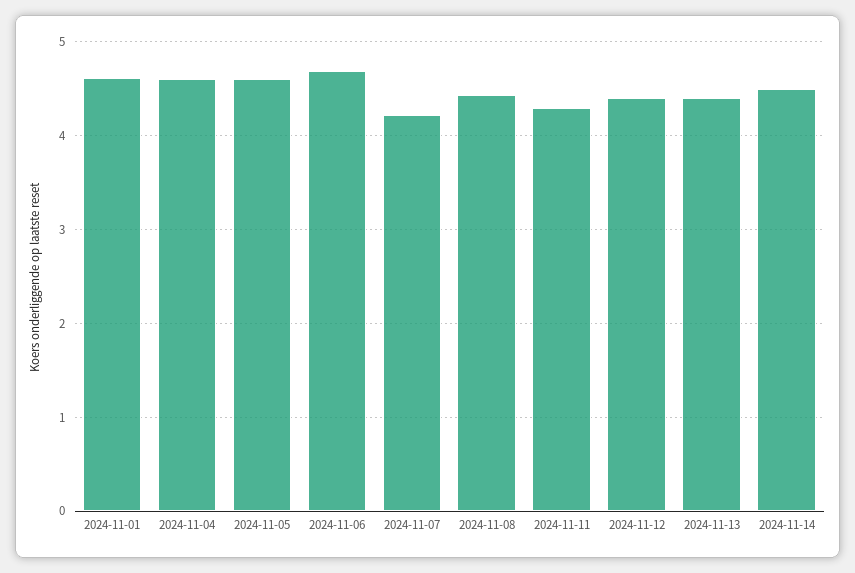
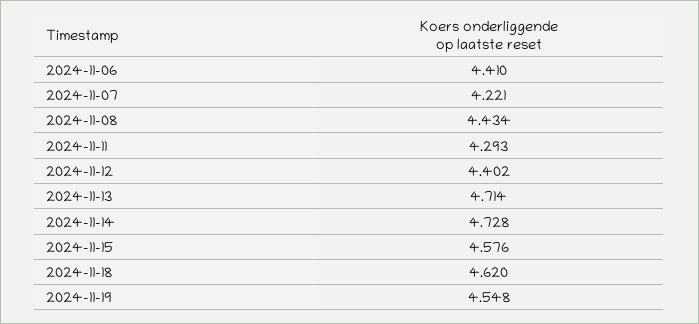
2024-11-01: 4.6 -> none
2024-11-04: 4.6 -> none
2024-11-05: 4.6 -> none
2024-11-06: 4.7 -> 4.41
2024-11-13: 4.4 -> 4.714
2024-11-14: 4.5 -> 4.728
2024-11-15: none -> 4.576
2024-11-18: none -> 4.62
2024-11-19: none -> 4.548

